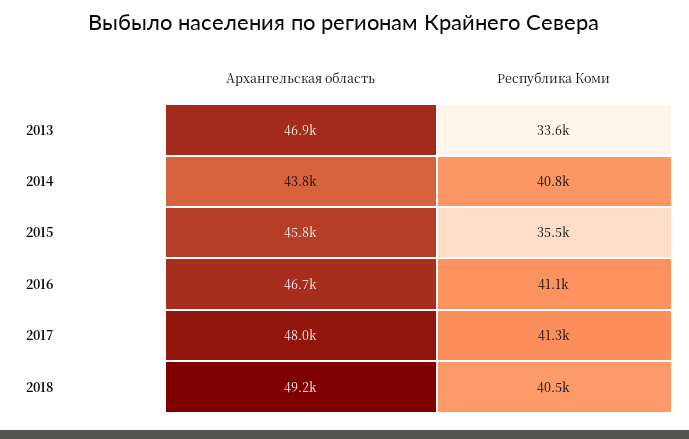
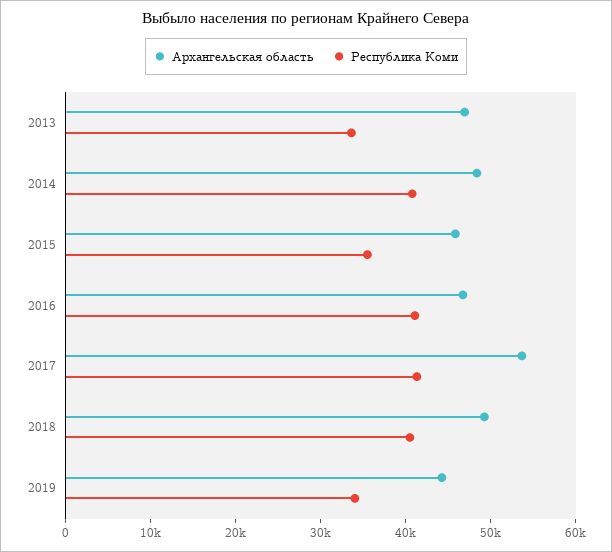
Архангельская область, 2014: 43800 -> 48000
Архангельская область, 2017: 48000 -> 54000
Архангельская область, 2019: none -> 44000
Республика Коми, 2019: none -> 34000

